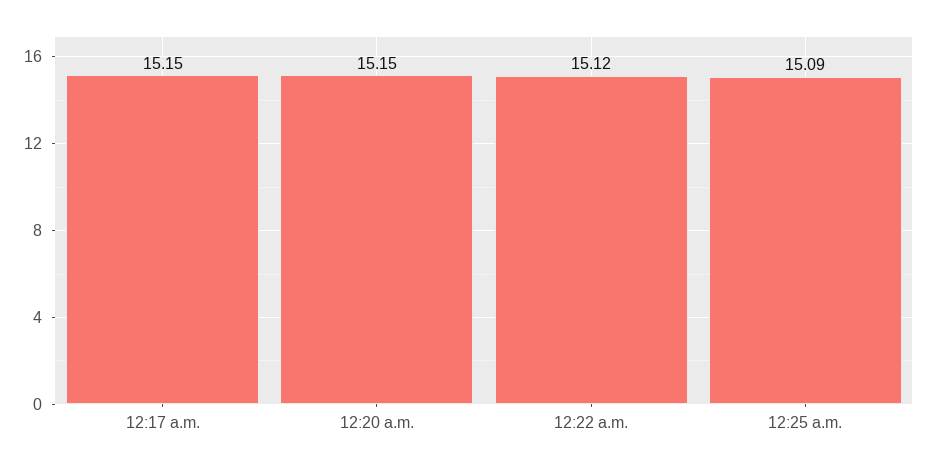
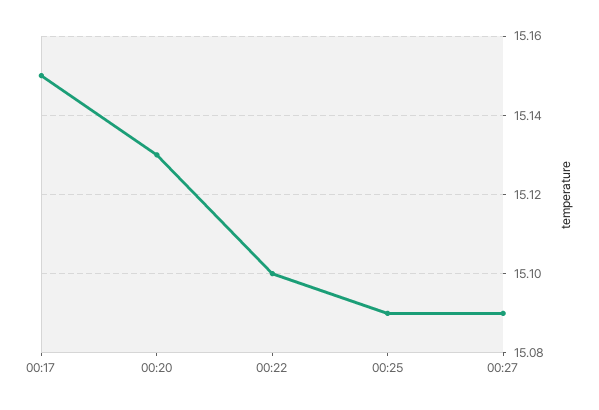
12:20 a.m.: 15.15 -> 15.13
12:22 a.m.: 15.12 -> 15.1
00:27: none -> 15.09

